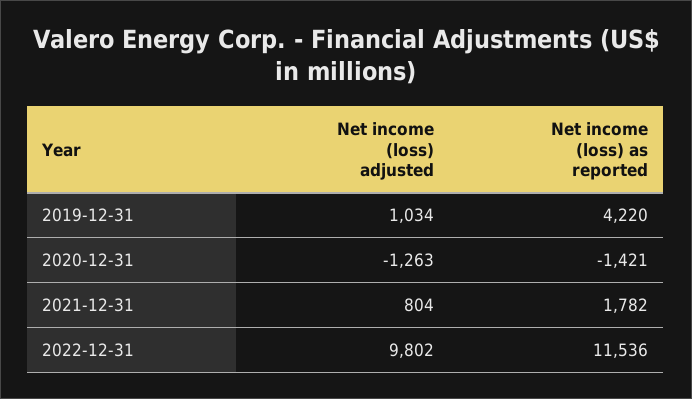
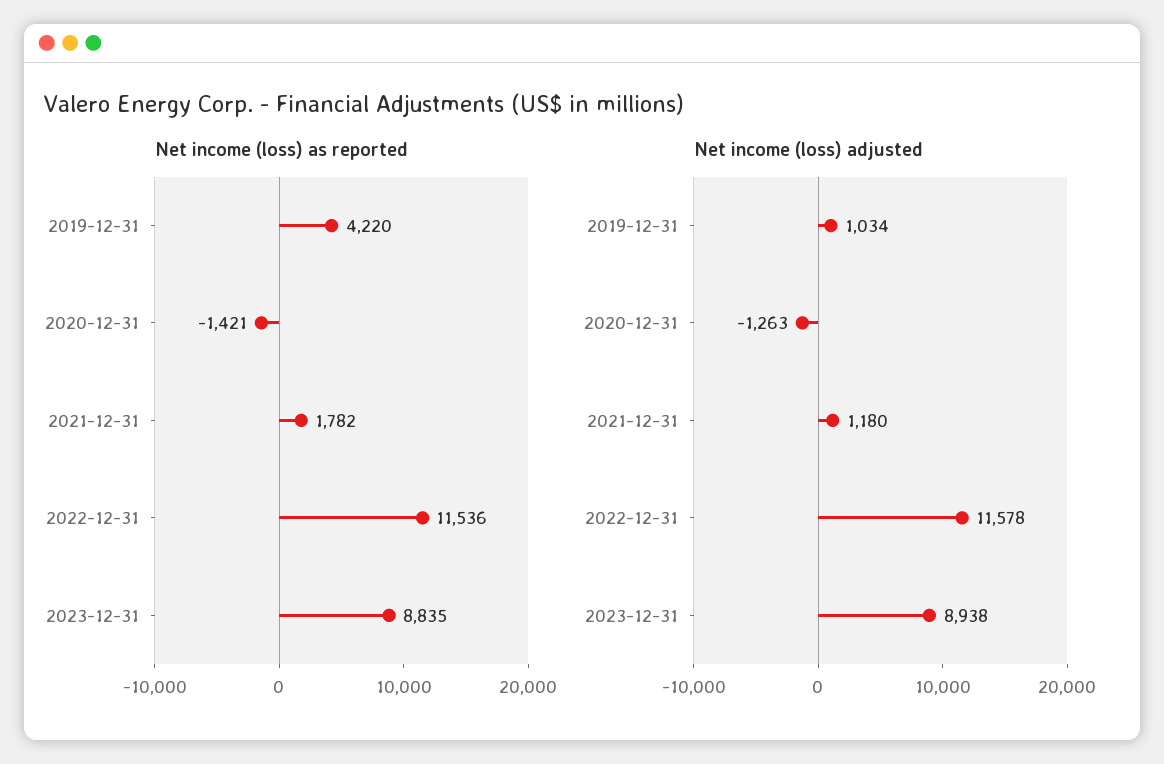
Net income (loss) adjusted, 2021-12-31: 804 -> 1180
Net income (loss) adjusted, 2022-12-31: 9802 -> 11578
Net income (loss) as reported, 2023-12-31: none -> 8835
Net income (loss) adjusted, 2023-12-31: none -> 8938

